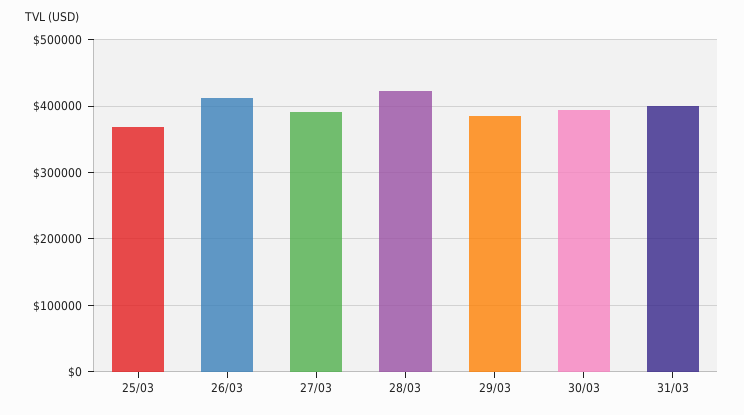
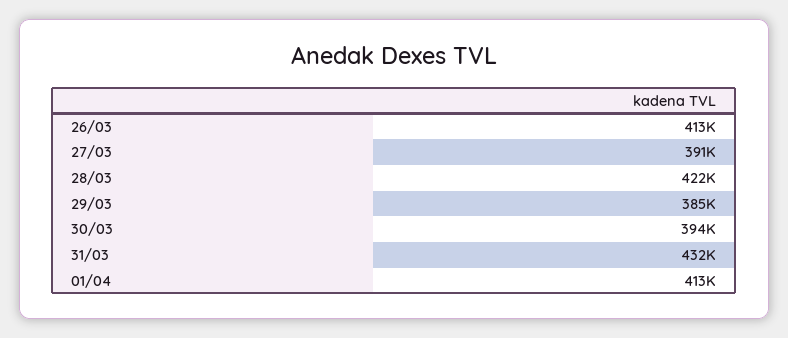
25/03: 370000 -> none
31/03: 400000 -> 432000
01/04: none -> 413000

